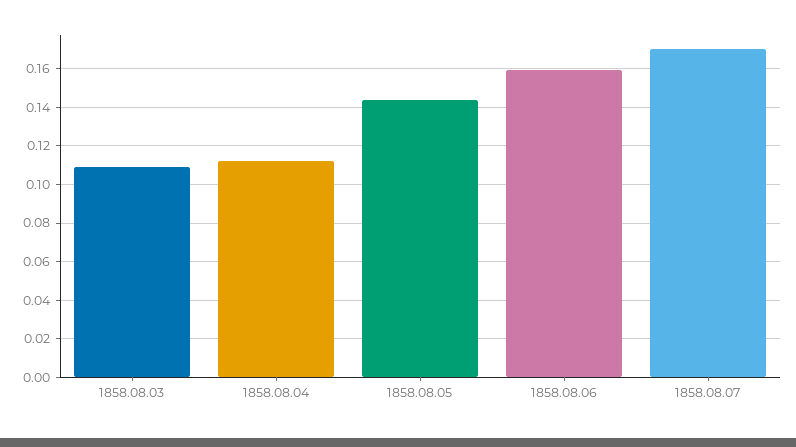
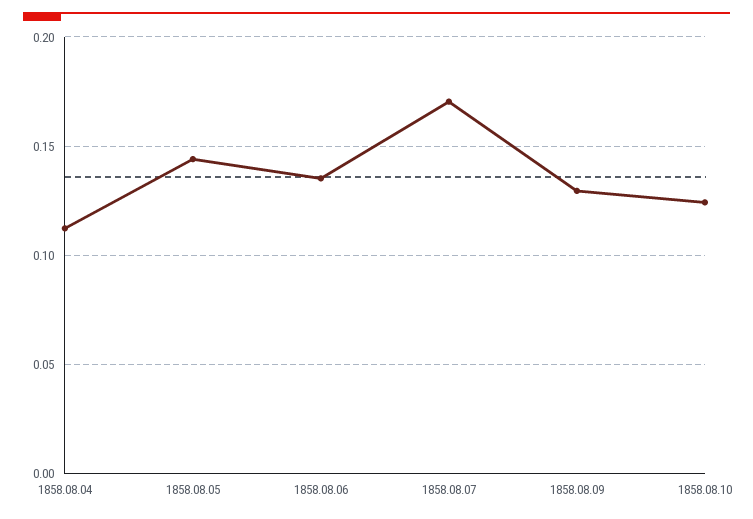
1858.08.03: 0.11 -> none
1858.08.06: 0.16 -> 0.135
1858.08.09: none -> 0.13
1858.08.10: none -> 0.125

